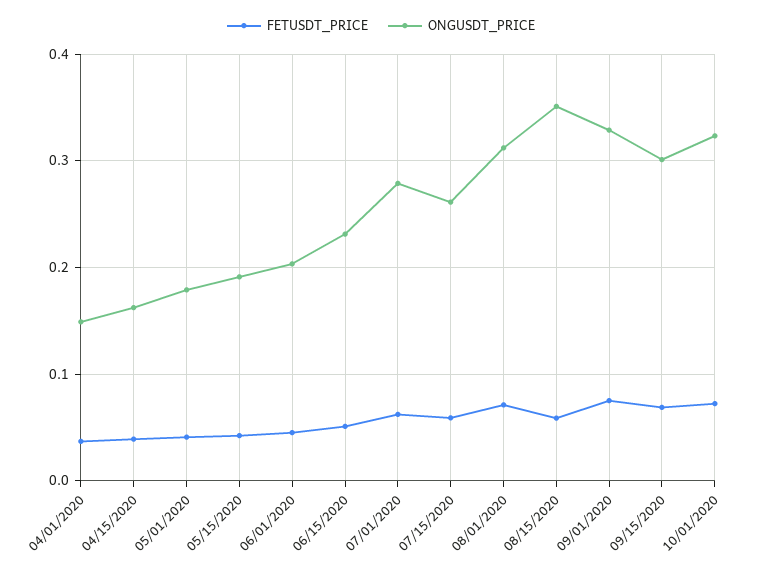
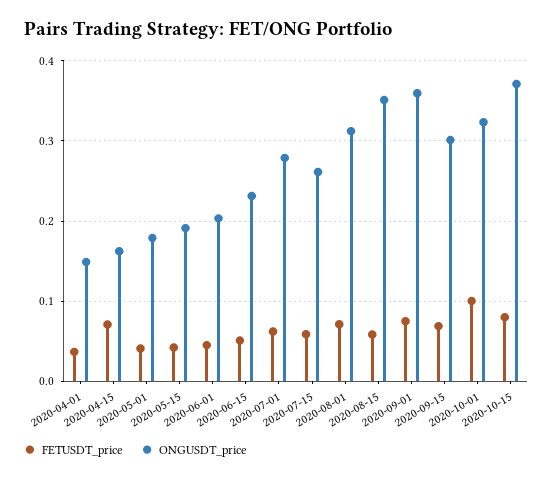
FETUSDT_PRICE, 04/15/2020: 0.04 -> 0.07
ONGUSDT_PRICE, 09/01/2020: 0.33 -> 0.36
FETUSDT_PRICE, 10/01/2020: 0.07 -> 0.1
FETUSDT_PRICE, 2020-10-15: none -> 0.08
ONGUSDT_PRICE, 2020-10-15: none -> 0.37

